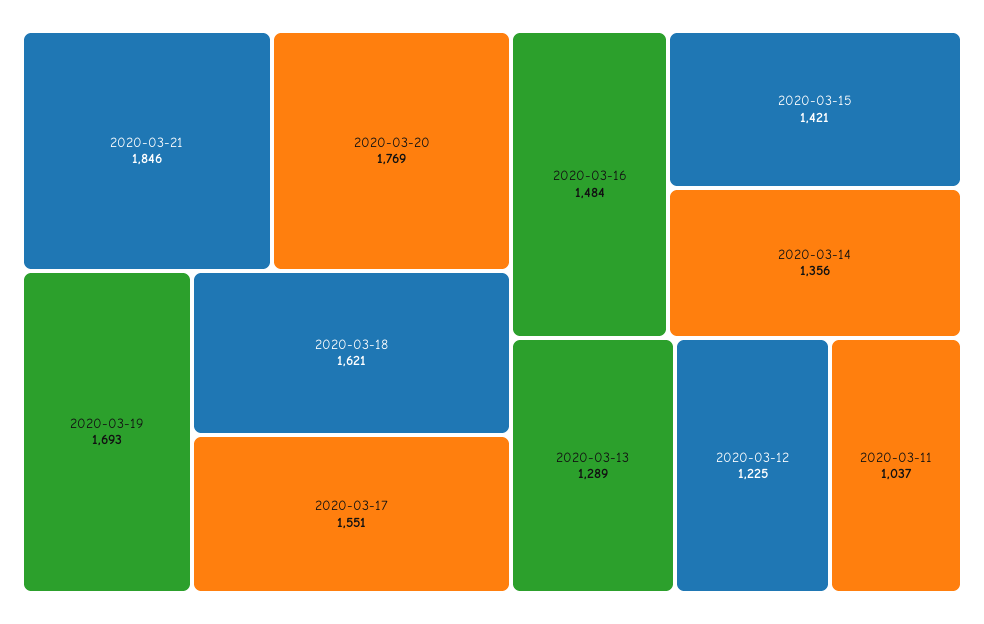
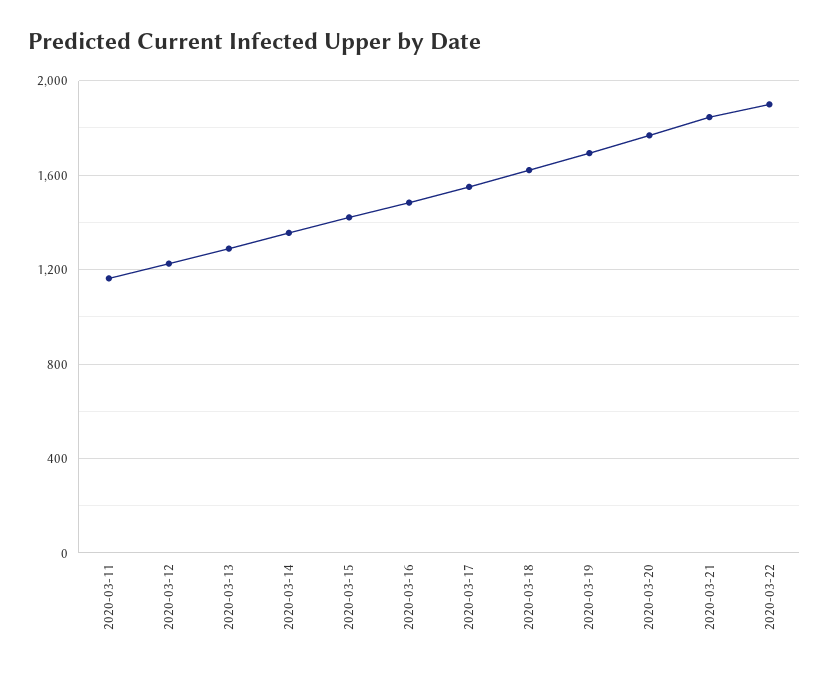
2020-03-11: 1037 -> 1150
2020-03-22: none -> 1900

